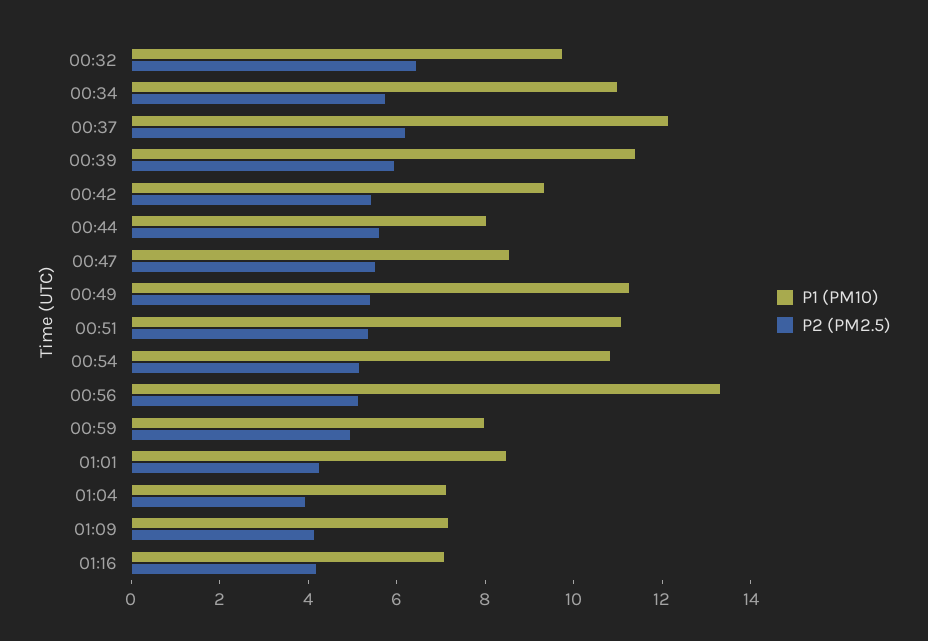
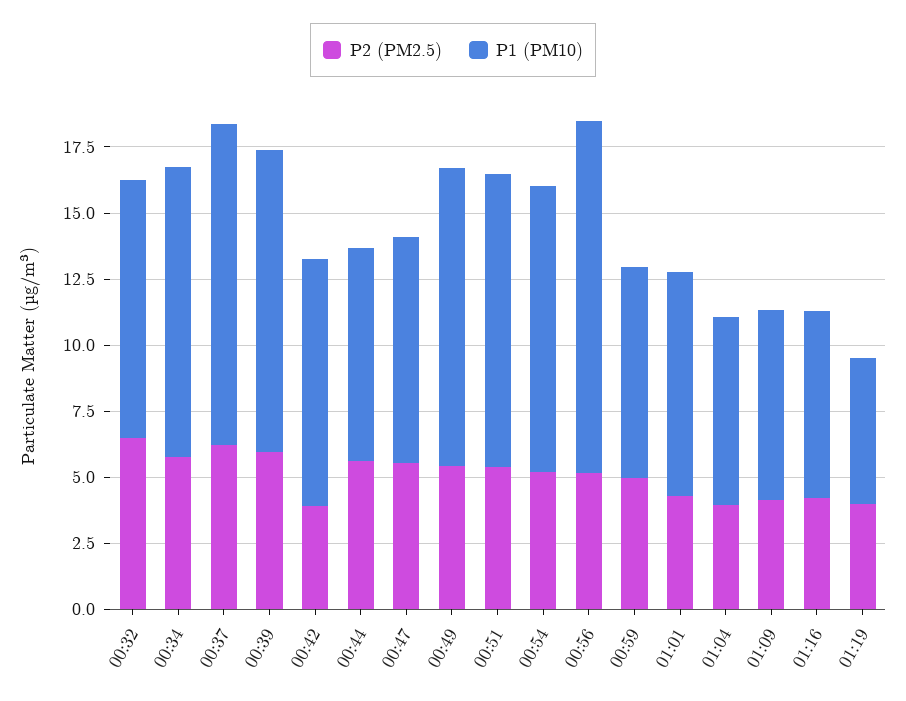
P2 (PM2.5), 00:42: 5.5 -> 4
P2 (PM2.5), 01:19: none -> 4
P1 (PM10), 01:19: none -> 5.5

